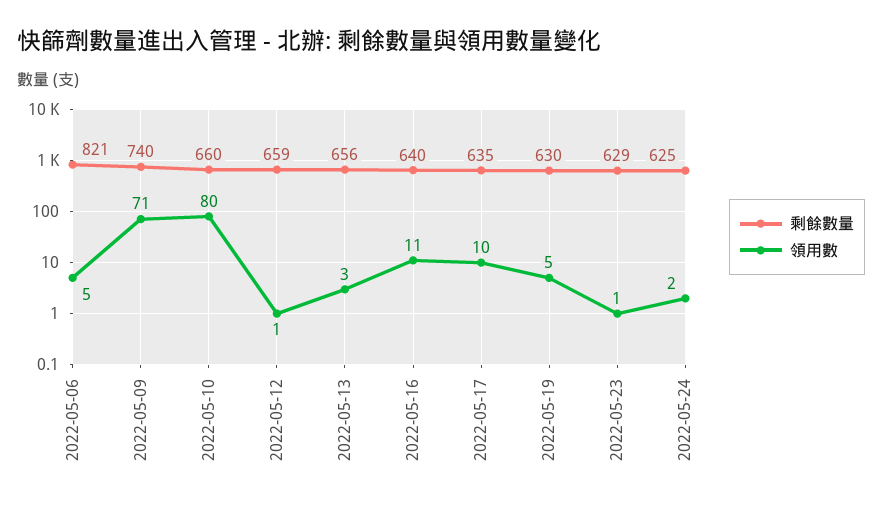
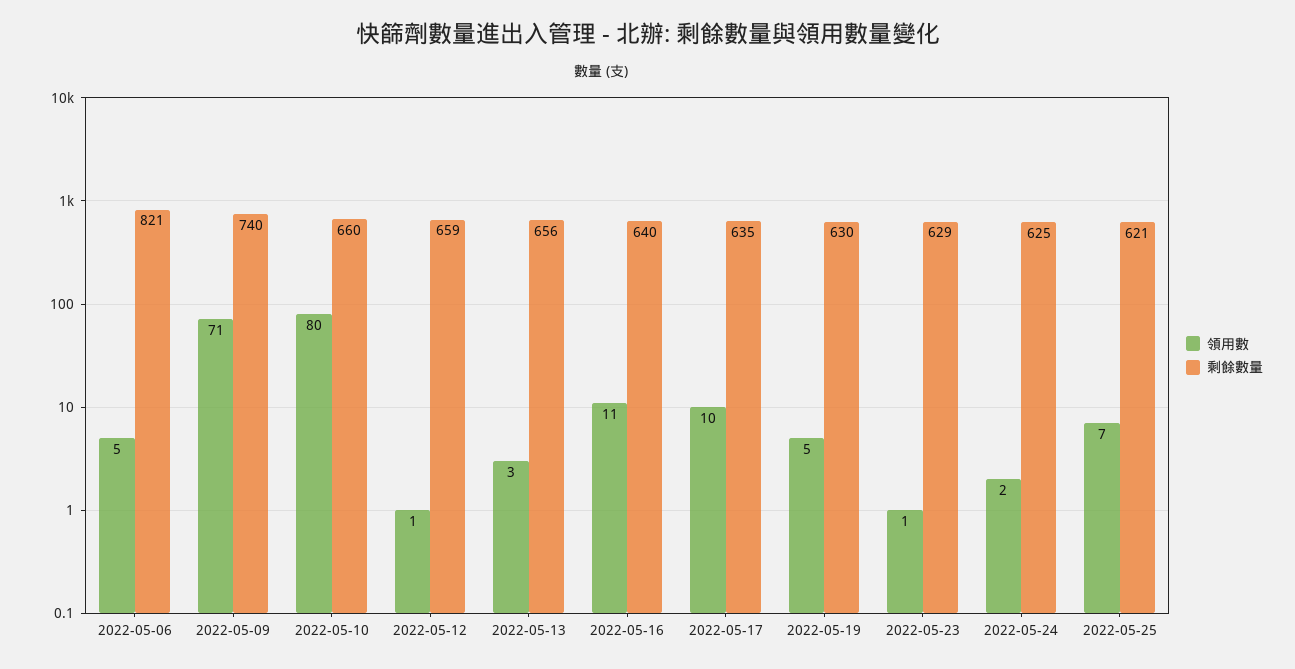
領用數, 2022-05-25: none -> 7
剩餘數量, 2022-05-25: none -> 621

